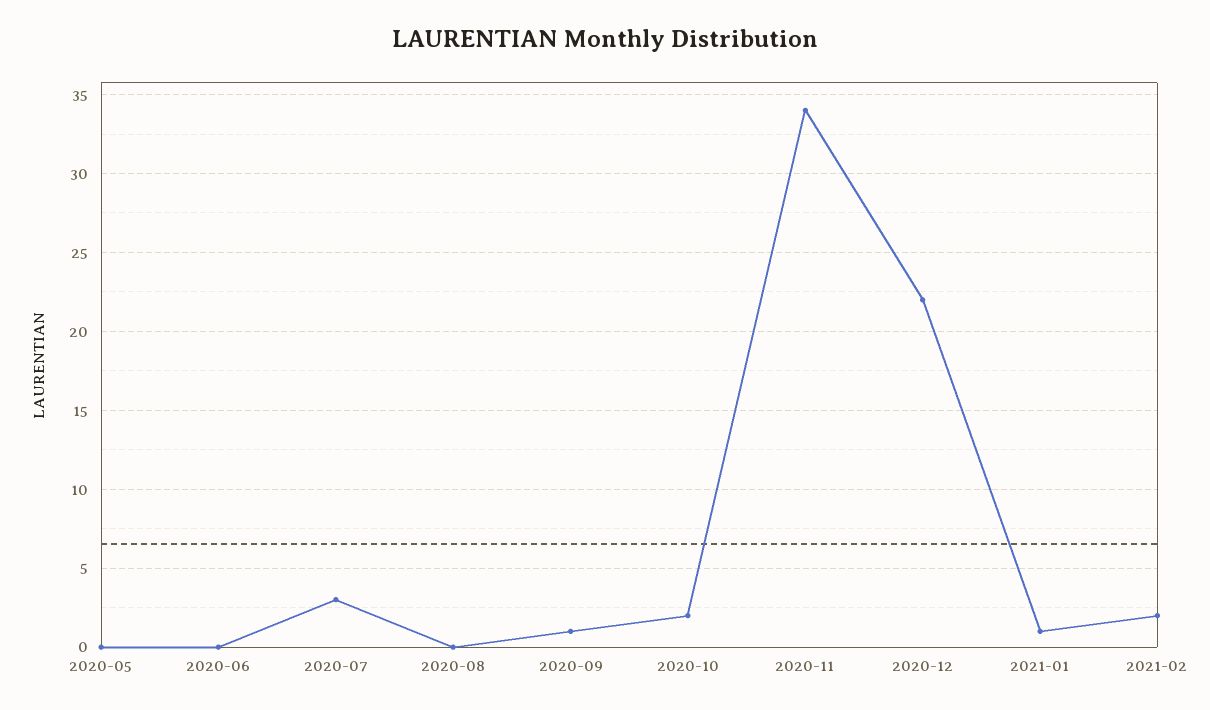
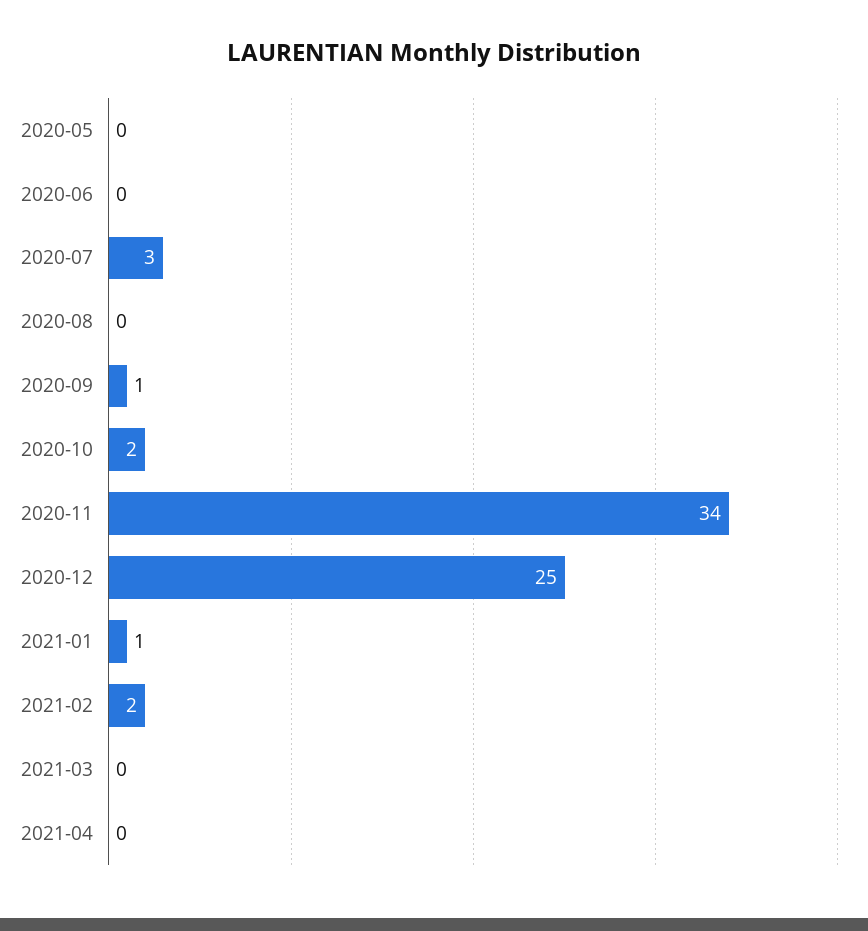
2020-12: 22 -> 25
2021-03: none -> 0
2021-04: none -> 0

